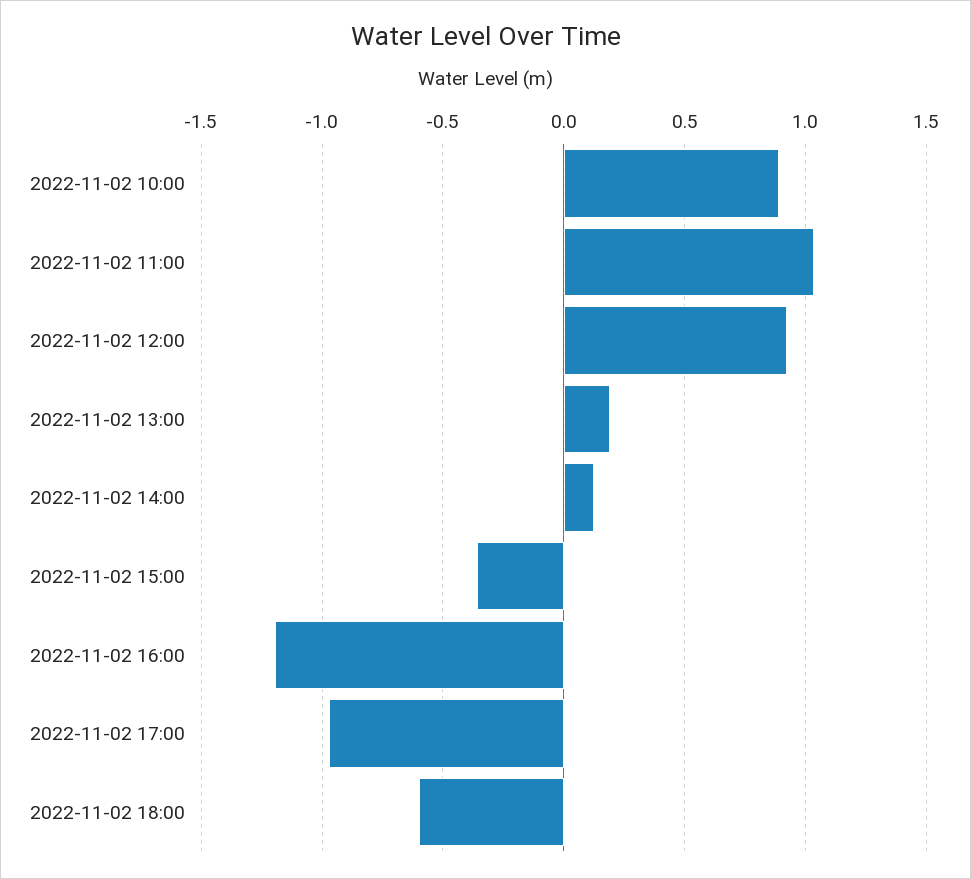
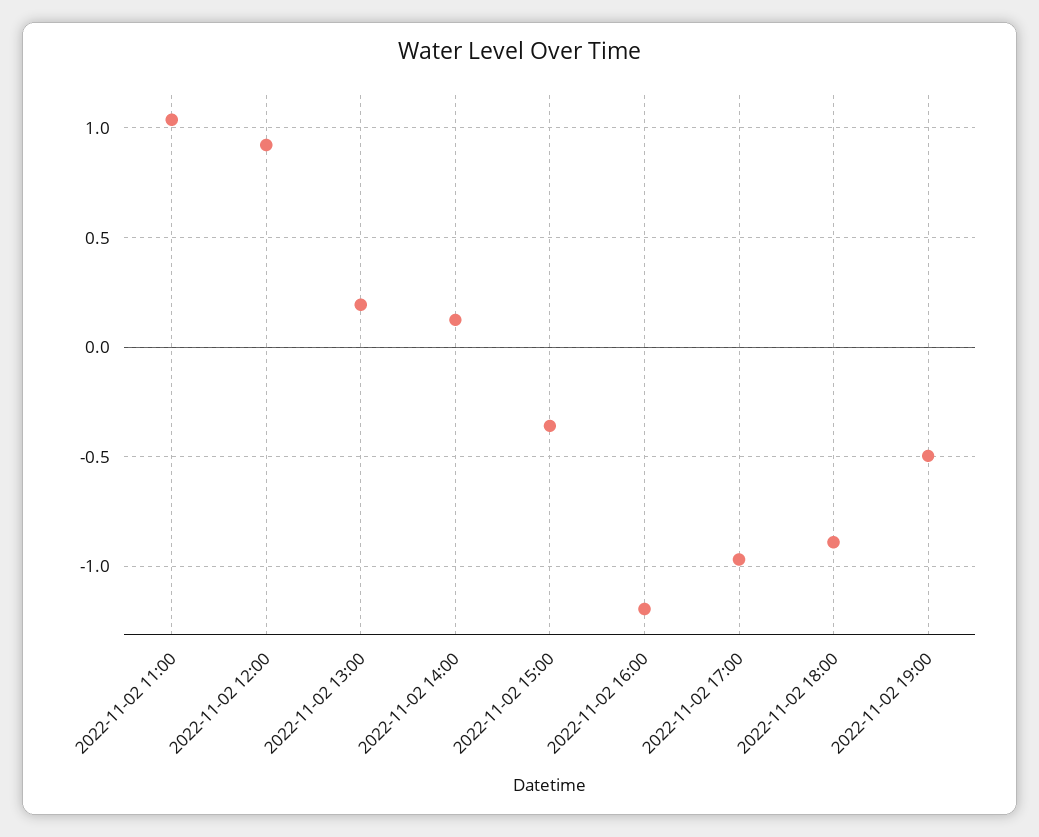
2022-11-02 10:00: 0.9 -> none
2022-11-02 18:00: -0.6 -> -0.9
2022-11-02 19:00: none -> -0.5

